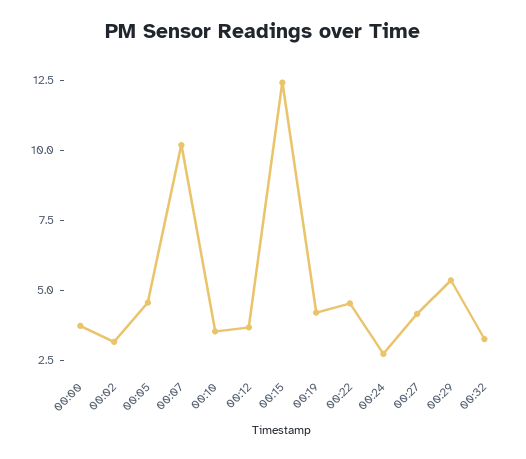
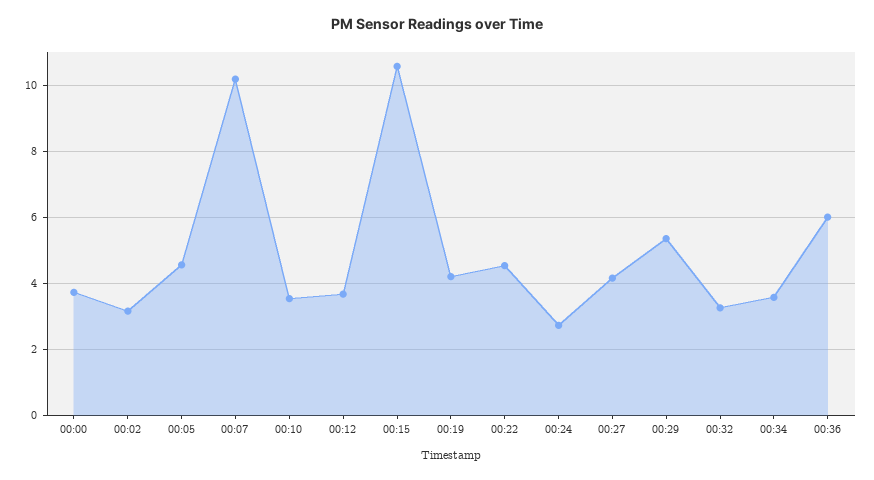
00:15: 12.5 -> 10.6
00:34: none -> 3.6
00:36: none -> 6

